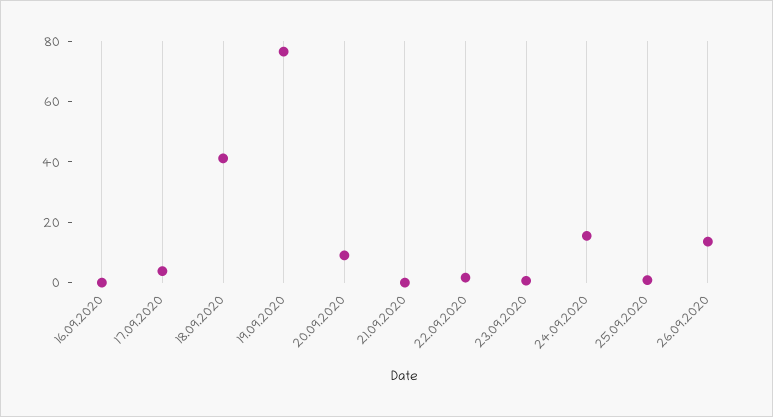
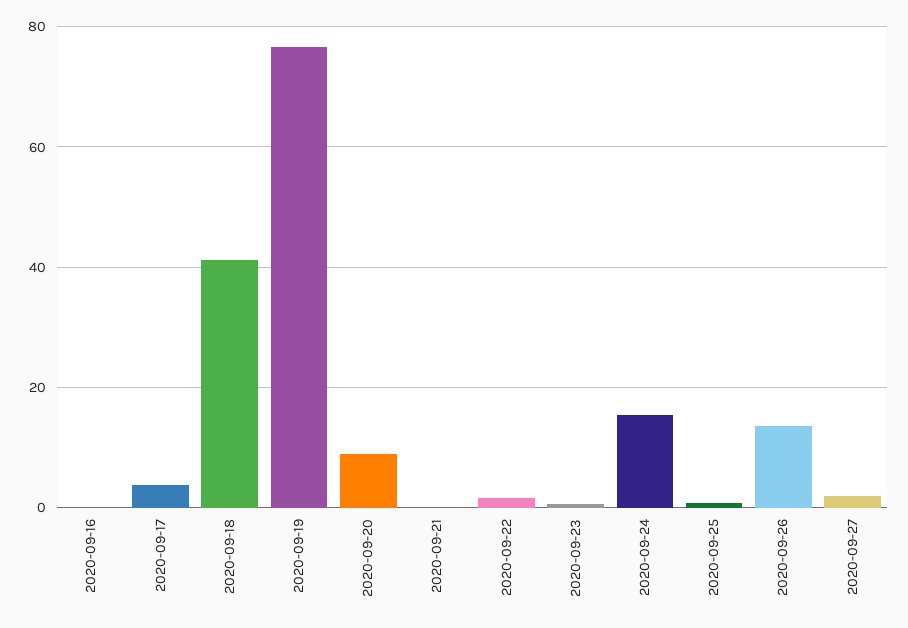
2020-09-27: none -> 2

